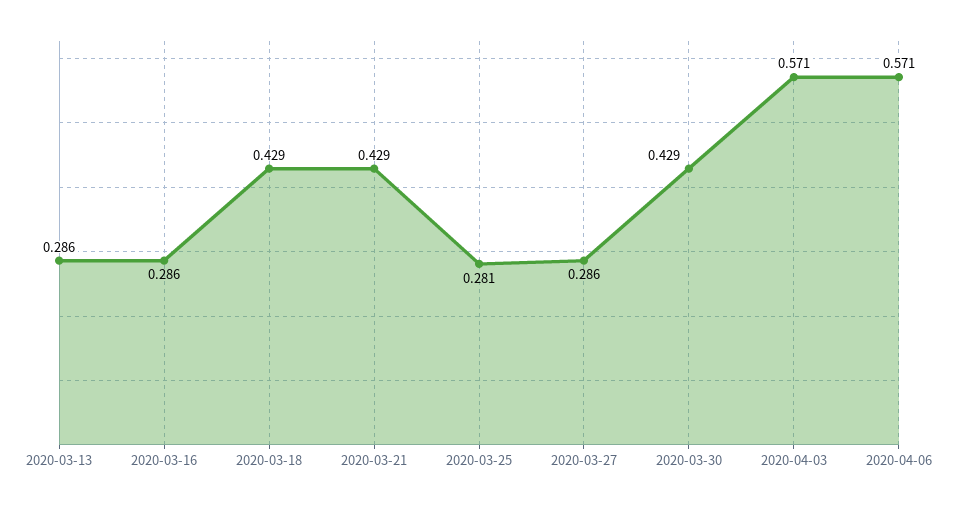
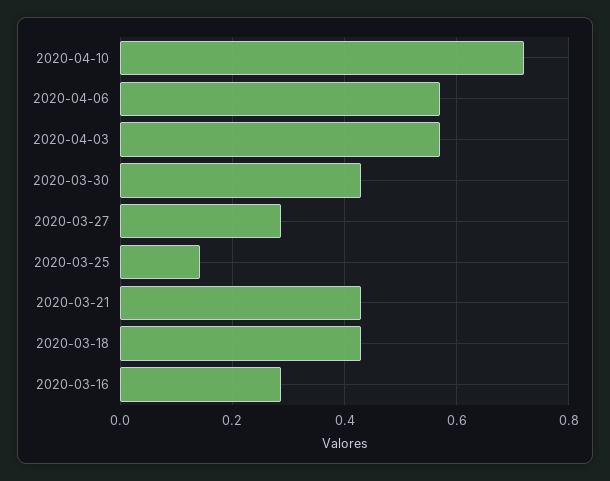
2020-03-13: 0.286 -> none
2020-03-25: 0.281 -> 0.14
2020-04-10: none -> 0.72

